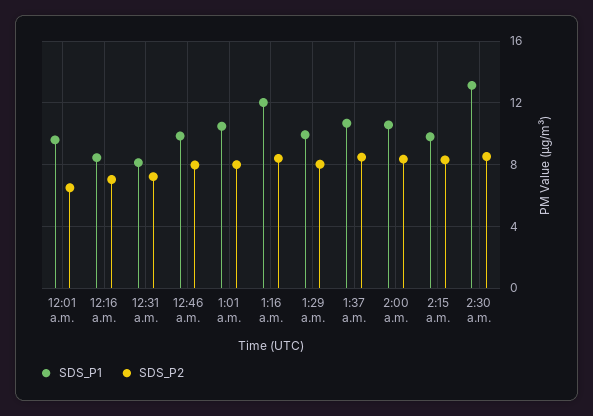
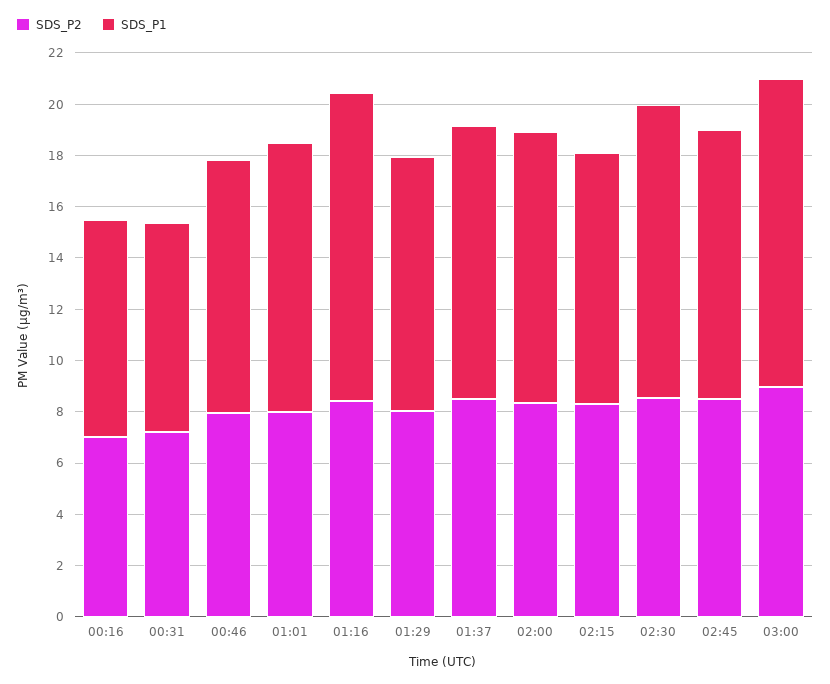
SDS_P1, 12:01 a.m.: 9.5 -> none
SDS_P2, 12:01 a.m.: 6.5 -> none
SDS_P1, 2:30 a.m.: 13 -> 11.5
SDS_P2, 02:45: none -> 8.5
SDS_P1, 02:45: none -> 10.5
SDS_P2, 03:00: none -> 9
SDS_P1, 03:00: none -> 12

